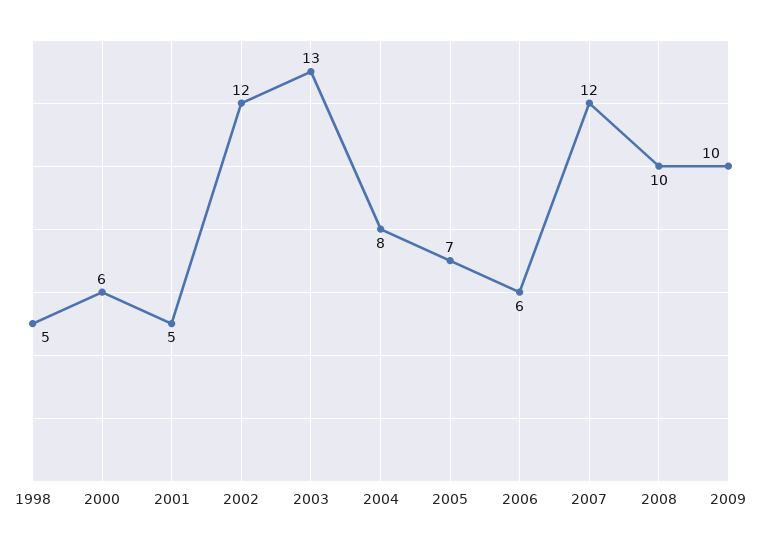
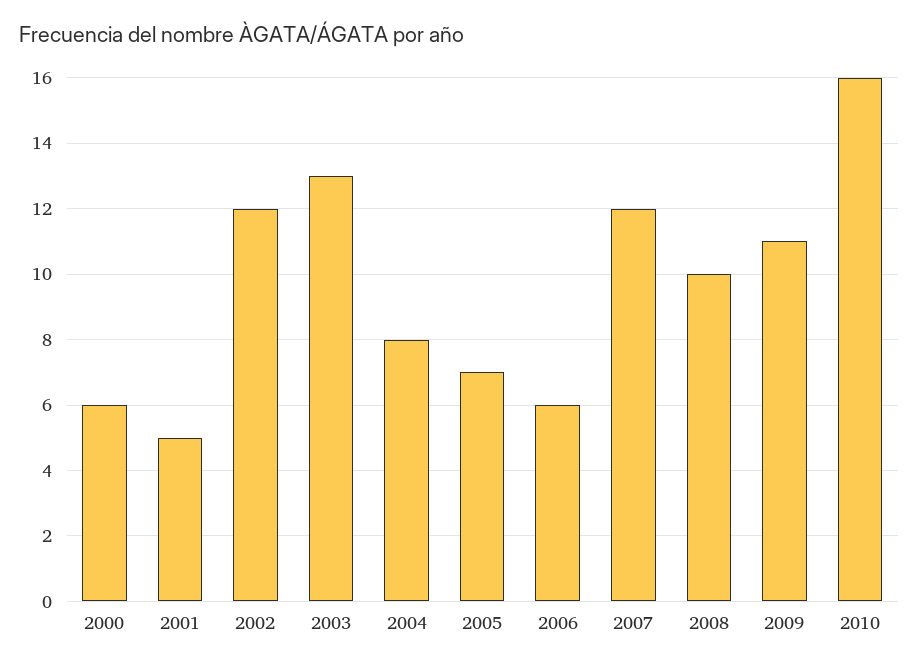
1998: 5 -> none
2009: 10 -> 11
2010: none -> 16

